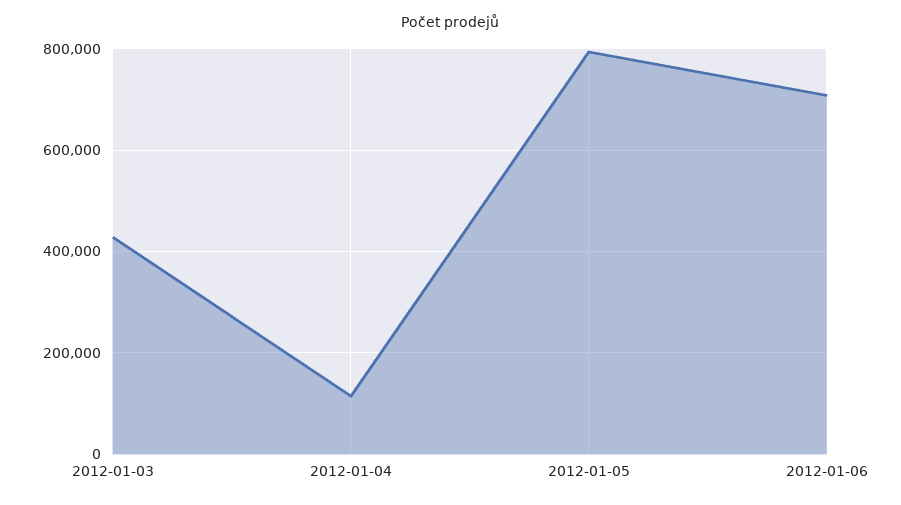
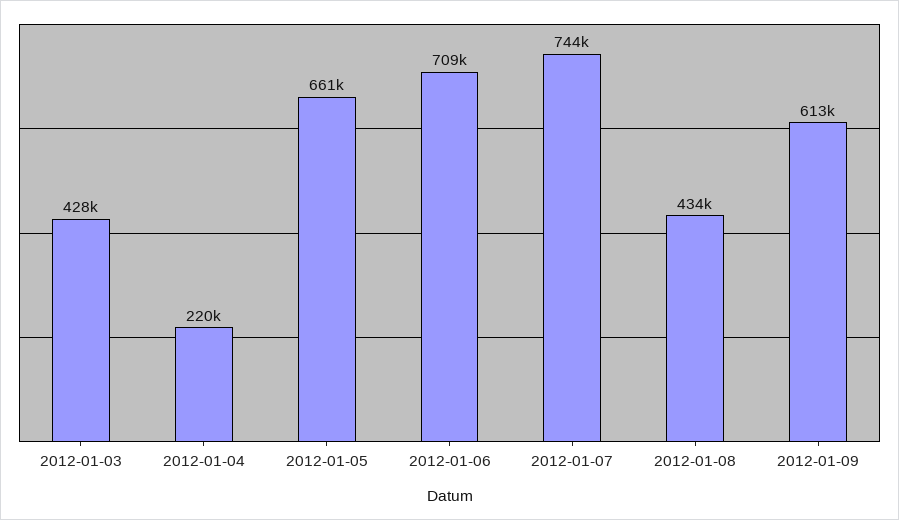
2012-01-04: 120000 -> 220000
2012-01-05: 800000 -> 661000
2012-01-07: none -> 744000
2012-01-08: none -> 434000
2012-01-09: none -> 613000

